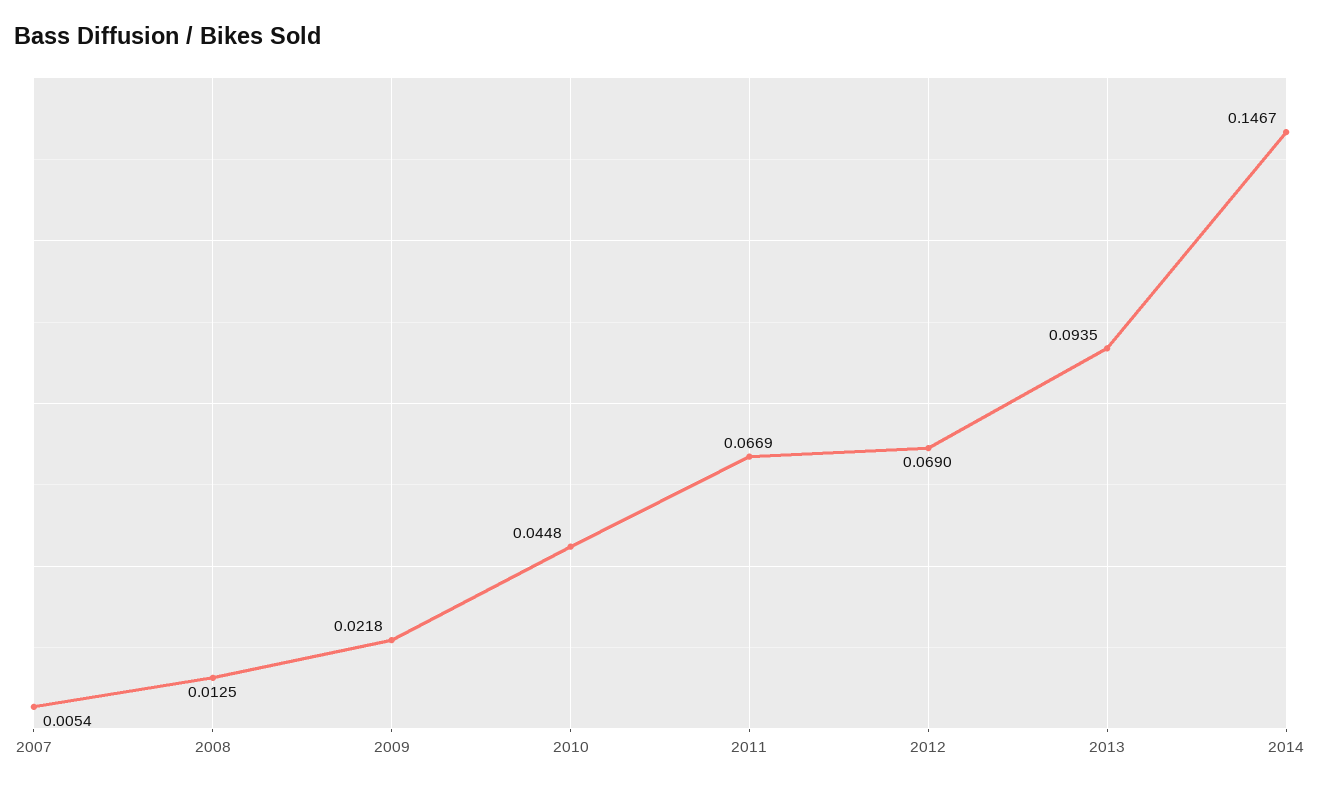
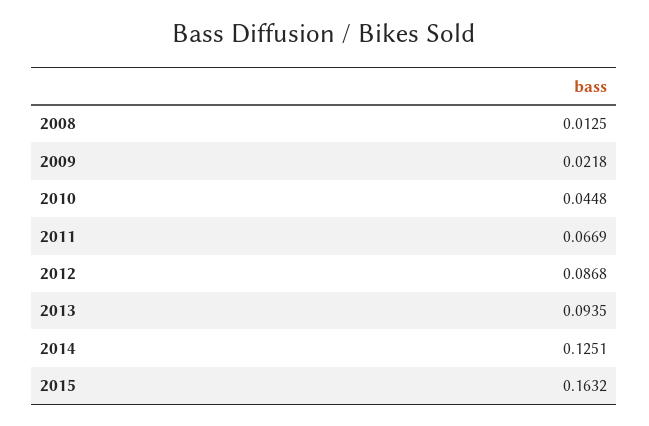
2007: 0.0054 -> none
2012: 0.069 -> 0.0868
2014: 0.1467 -> 0.1251
2015: none -> 0.1632

